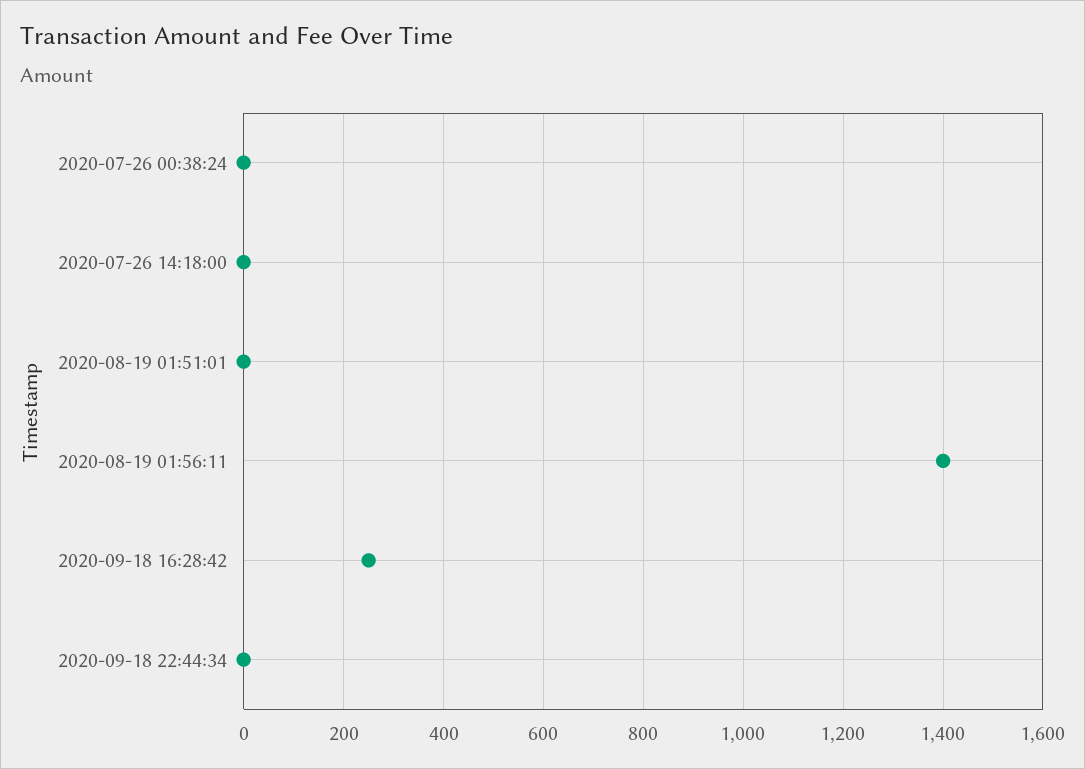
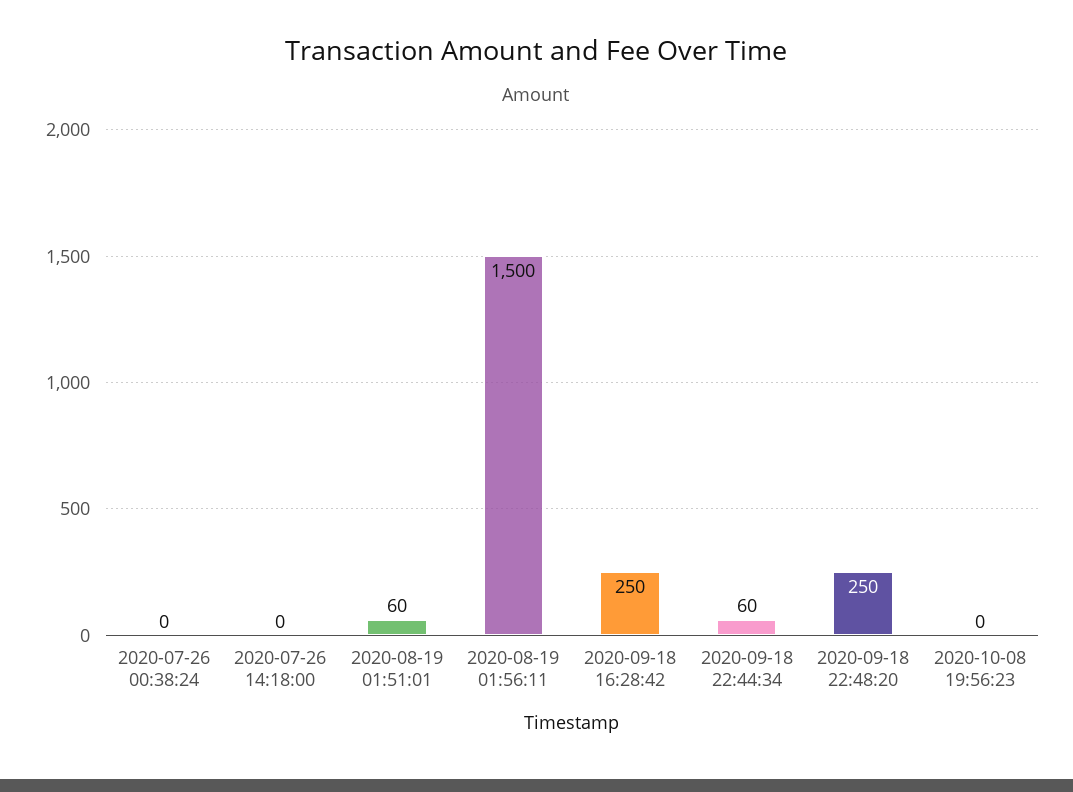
2020-08-19 01:51:01: 0 -> 60
2020-08-19 01:56:11: 1400 -> 1500
2020-09-18 22:44:34: 0 -> 60
2020-09-18 22:48:20: none -> 250
2020-10-08 19:56:23: none -> 0

